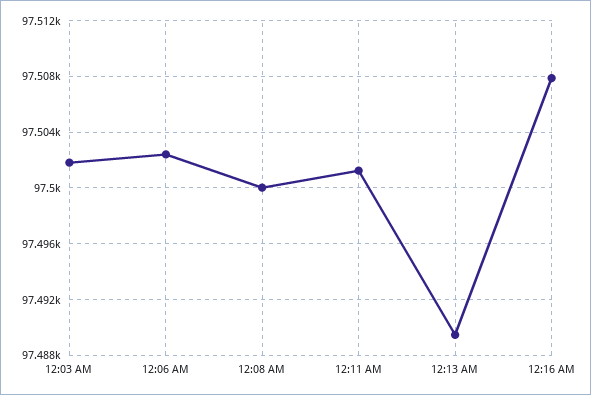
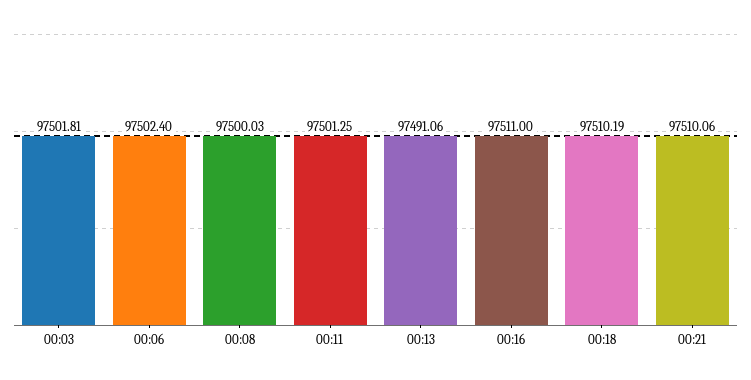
12:13 AM: 97489.5 -> 97491.06
12:16 AM: 97508 -> 97511
00:18: none -> 97510.19
00:21: none -> 97510.06

